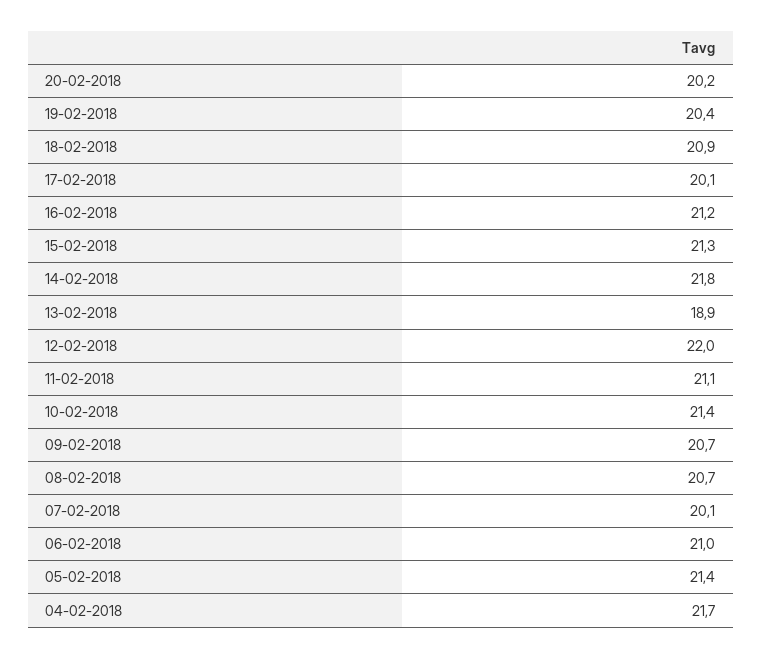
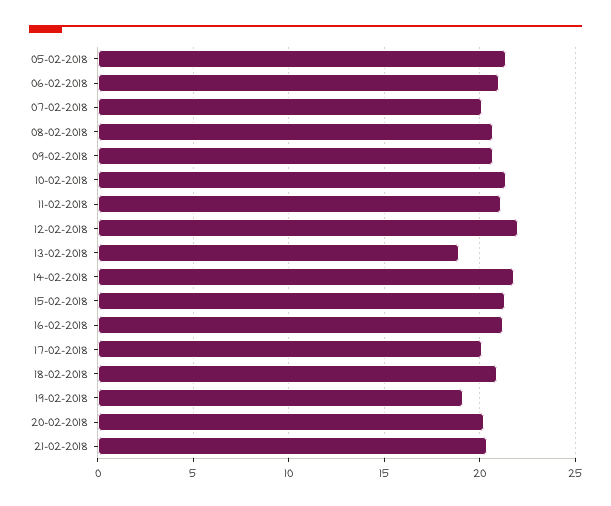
19-02-2018: 20.4 -> 19
04-02-2018: 21.7 -> none
21-02-2018: none -> 20.5

